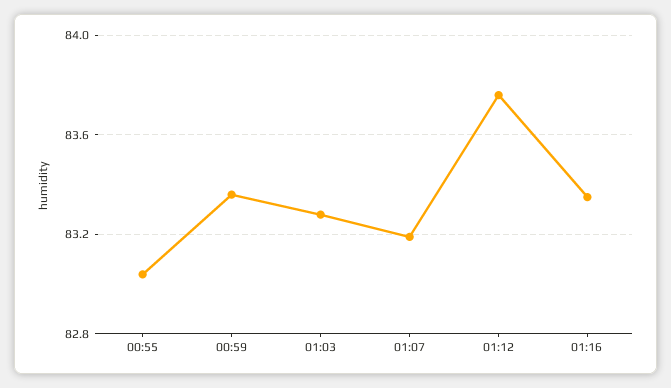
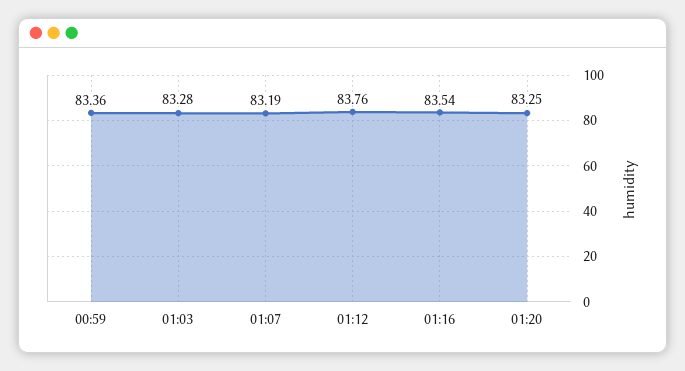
00:55: 83.05 -> none
01:16: 83.35 -> 83.54
01:20: none -> 83.25

